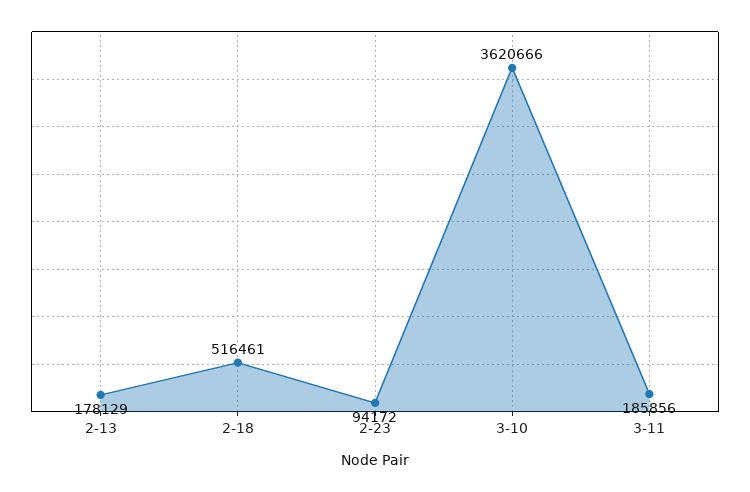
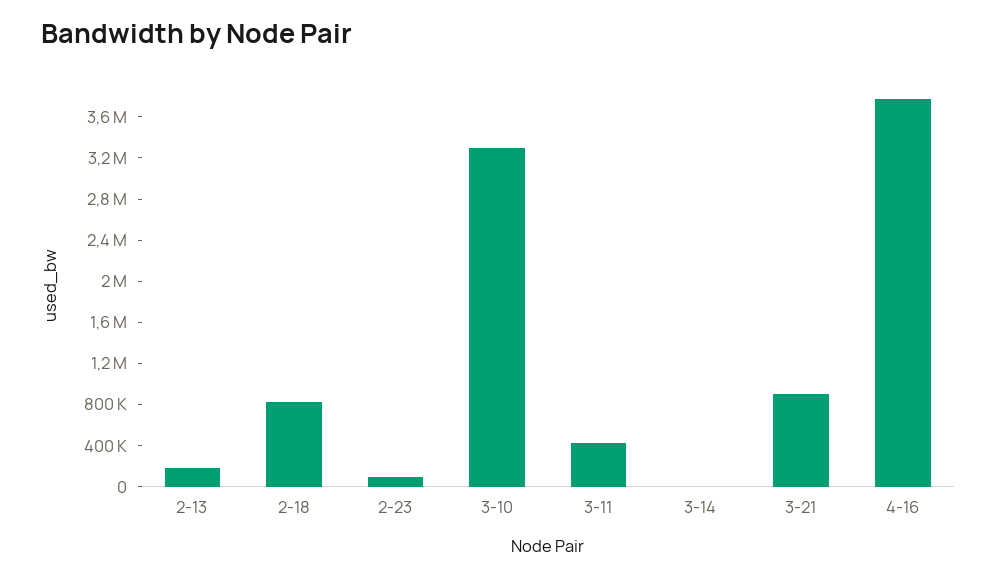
2-18: 516461 -> 800000
3-10: 3620666 -> 3300000
3-11: 185856 -> 400000
3-14: none -> 0
3-21: none -> 900000
4-16: none -> 3800000

